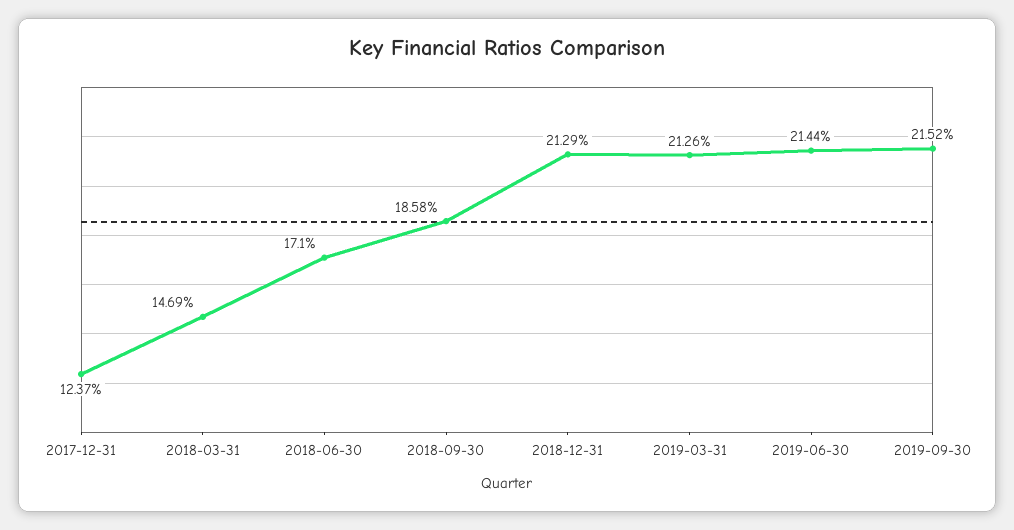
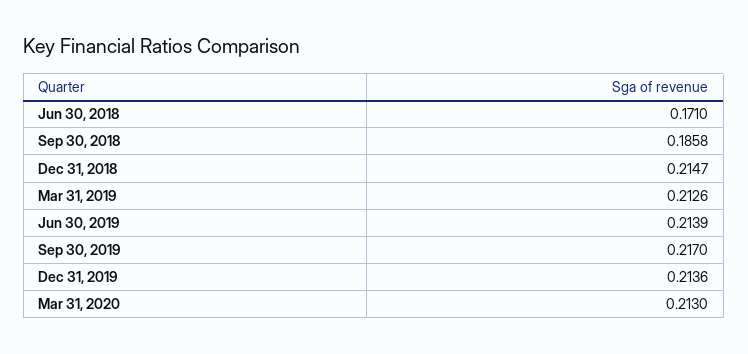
2017-12-31: 0.1237 -> none
2018-03-31: 0.1469 -> none
2018-12-31: 0.2129 -> 0.2147
2019-06-30: 0.2144 -> 0.2139
2019-09-30: 0.2152 -> 0.217
Dec 31, 2019: none -> 0.2136
Mar 31, 2020: none -> 0.213

